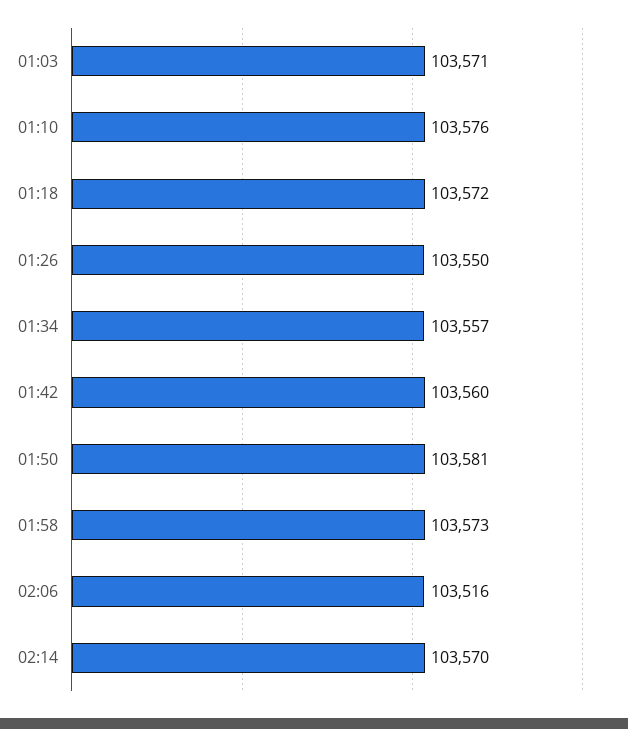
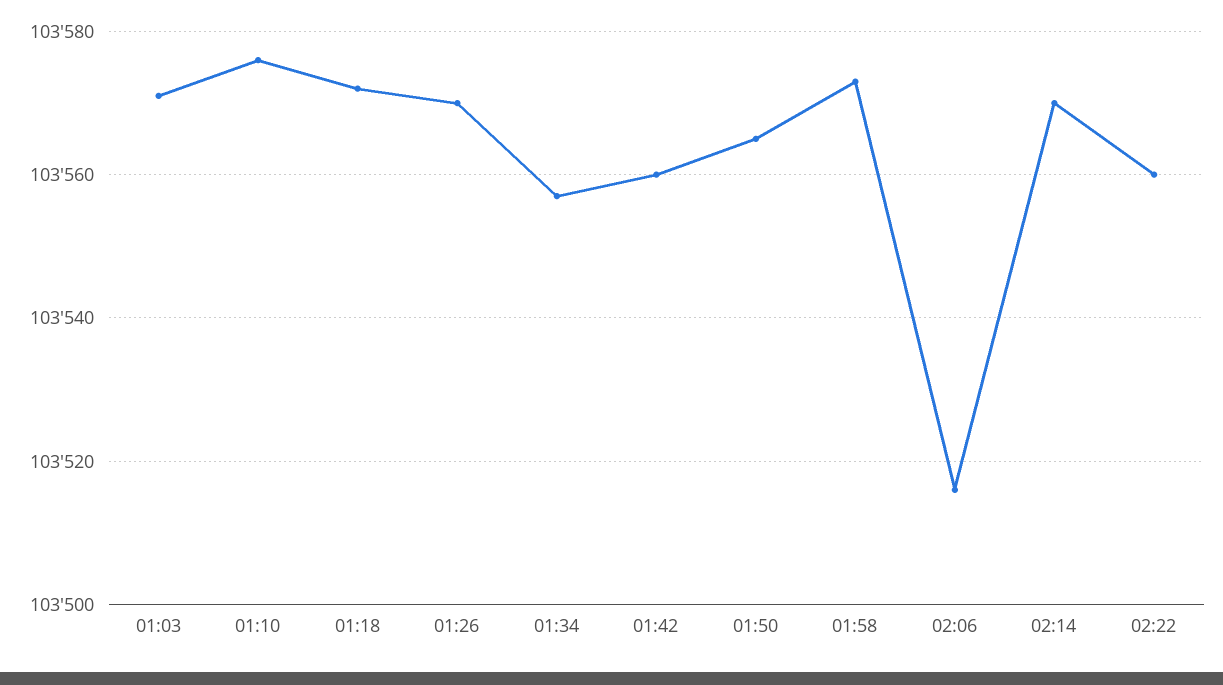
01:26: 103550 -> 103570
01:50: 103581 -> 103565
02:22: none -> 103560

